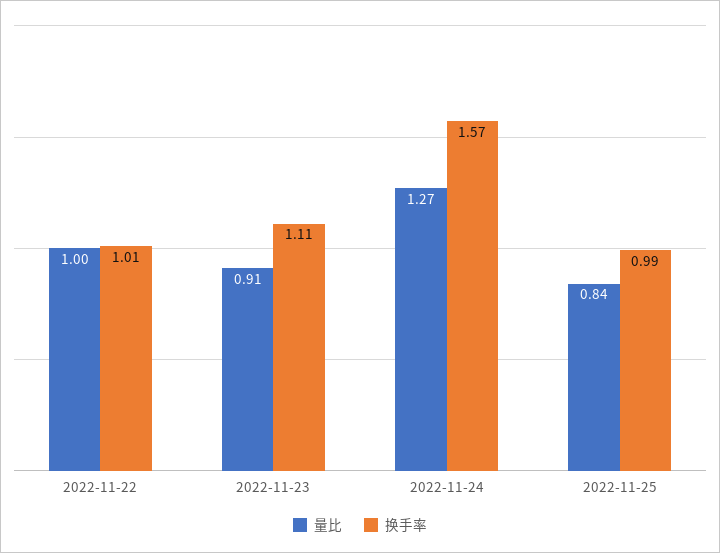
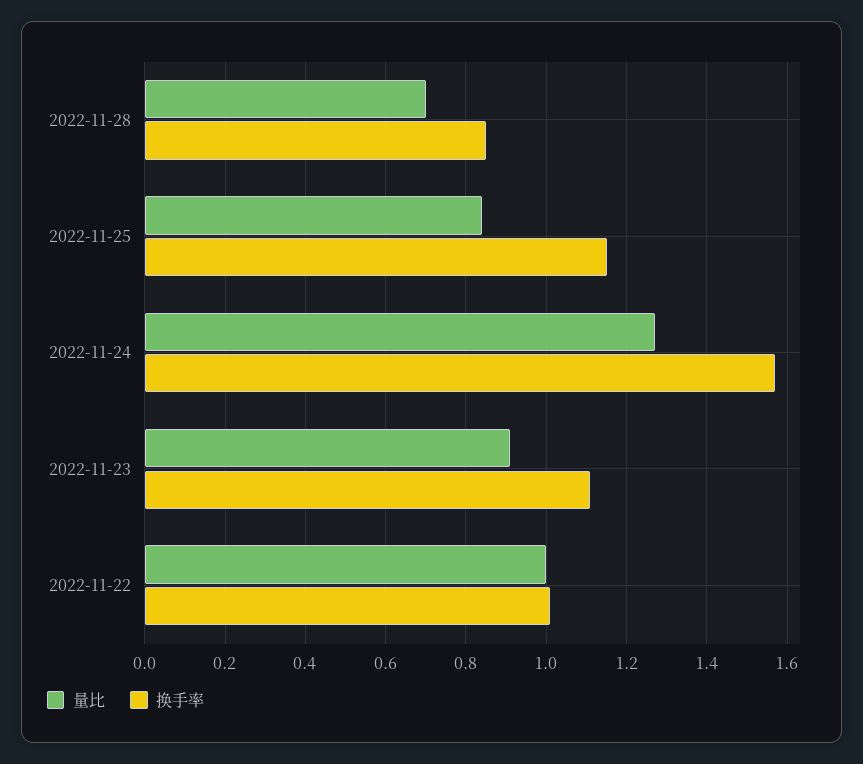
换手率, 2022-11-25: 0.99 -> 1.15
量比, 2022-11-28: none -> 0.7
换手率, 2022-11-28: none -> 0.85

